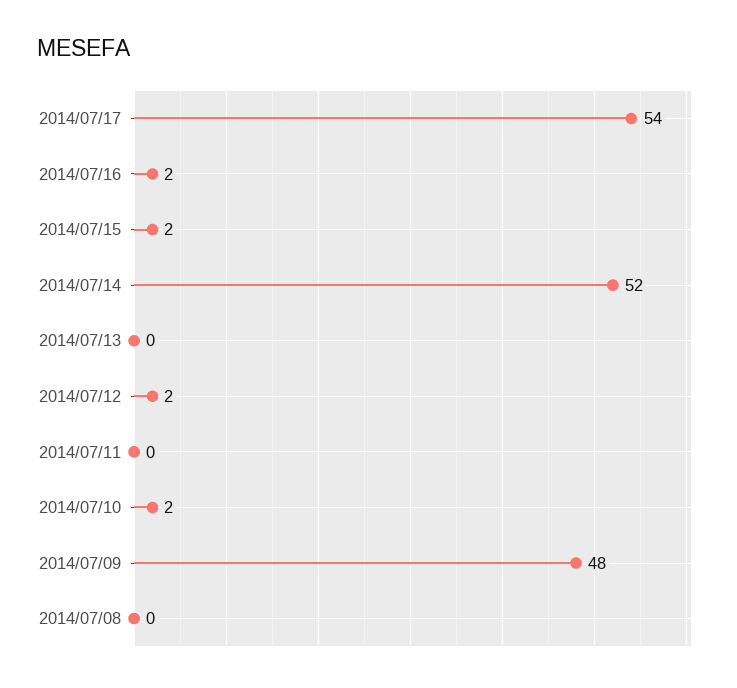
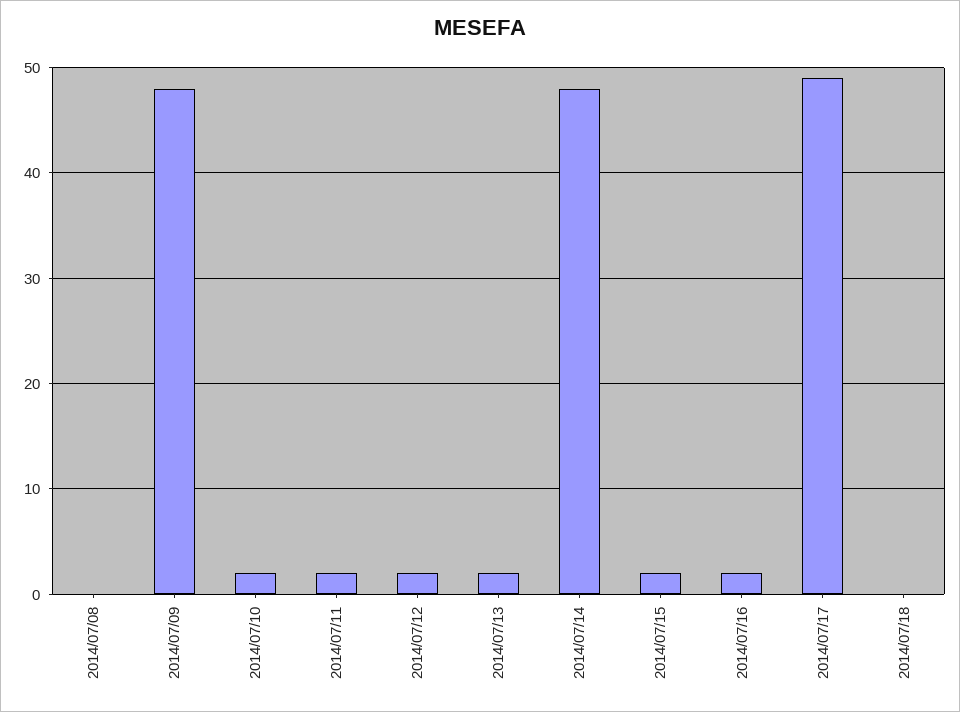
2014/07/17: 54 -> 49
2014/07/14: 52 -> 48
2014/07/13: 0 -> 2
2014/07/11: 0 -> 2
2014/07/18: none -> 0

